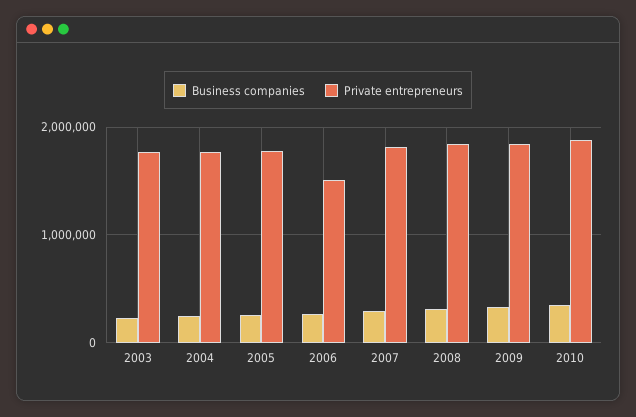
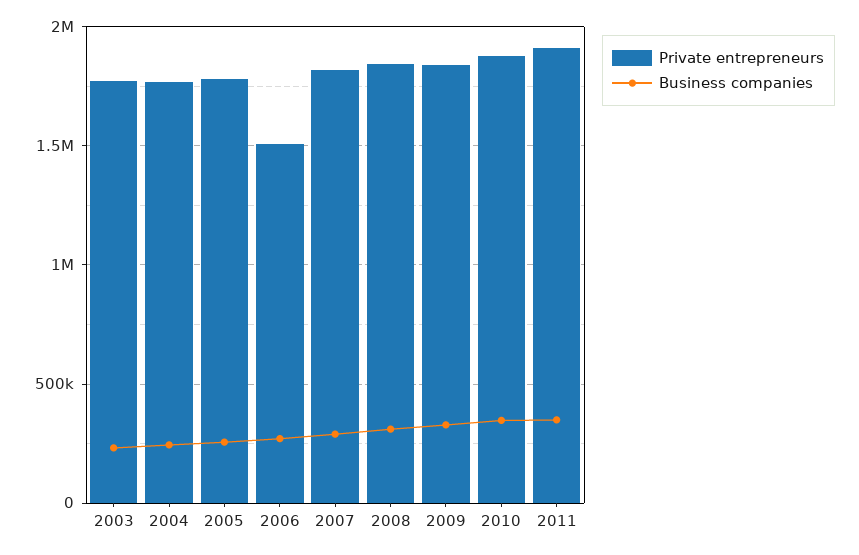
Private entrepreneurs, 2011: none -> 1900000
Business companies, 2011: none -> 350000

